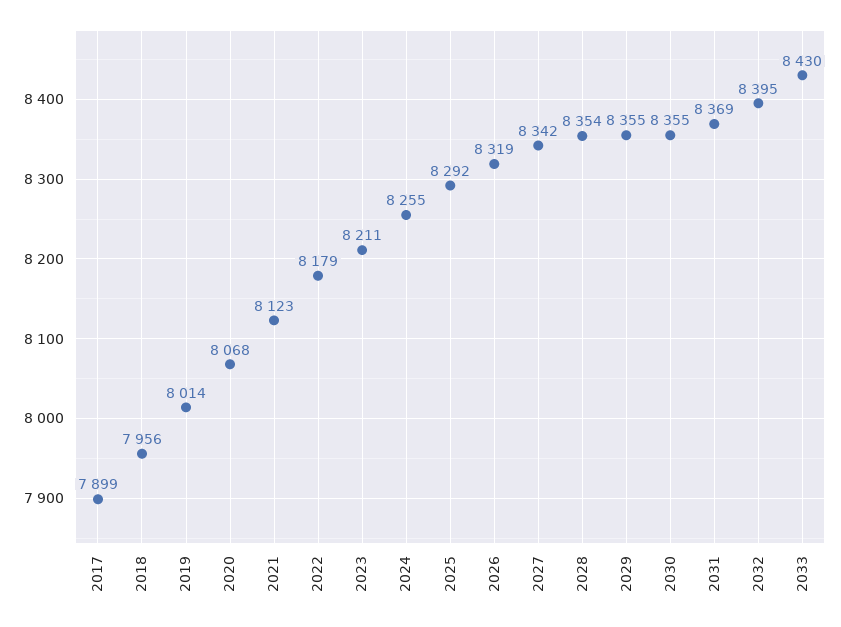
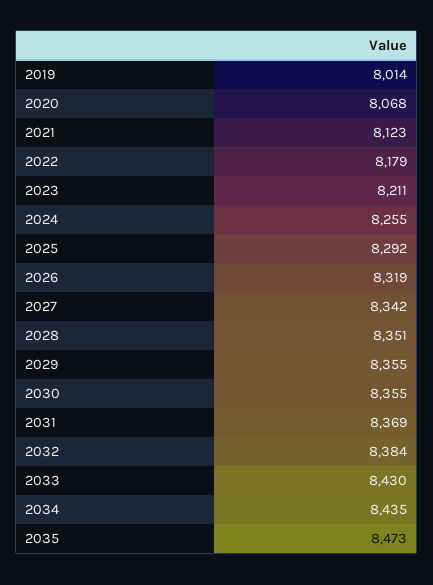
2017: 7899 -> none
2018: 7956 -> none
2028: 8354 -> 8351
2032: 8395 -> 8384
2034: none -> 8435
2035: none -> 8473

